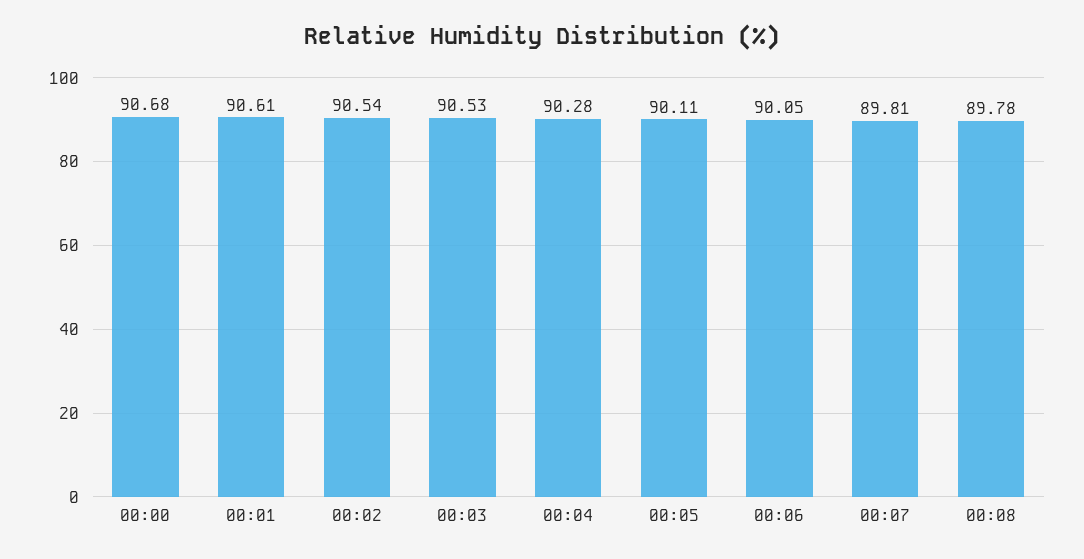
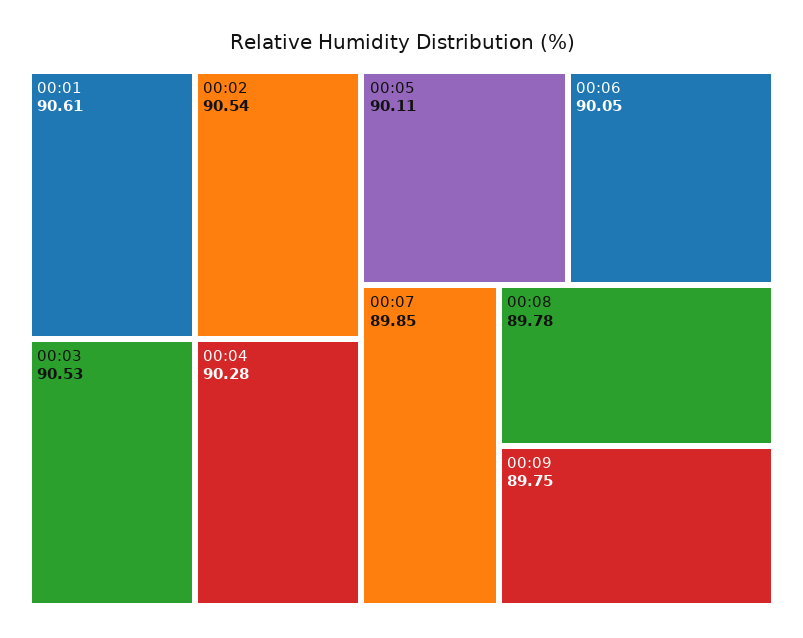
00:00: 90.68 -> none
00:07: 89.81 -> 89.85
00:09: none -> 89.75

